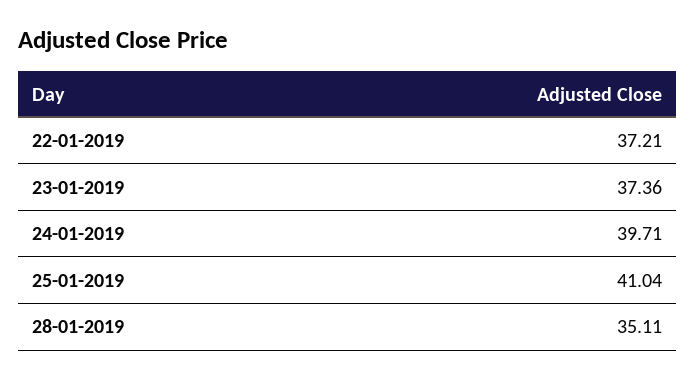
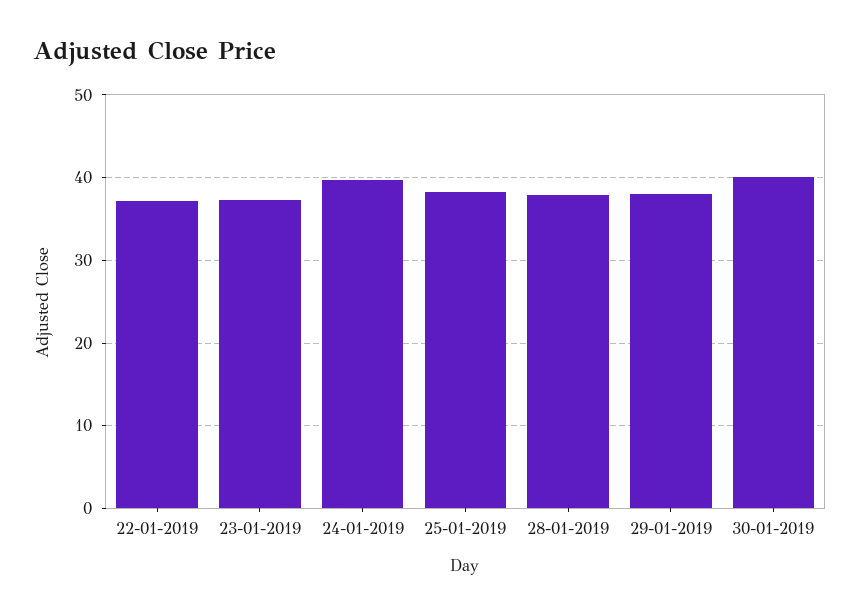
25-01-2019: 41.04 -> 38
28-01-2019: 35.11 -> 38
29-01-2019: none -> 38
30-01-2019: none -> 40

